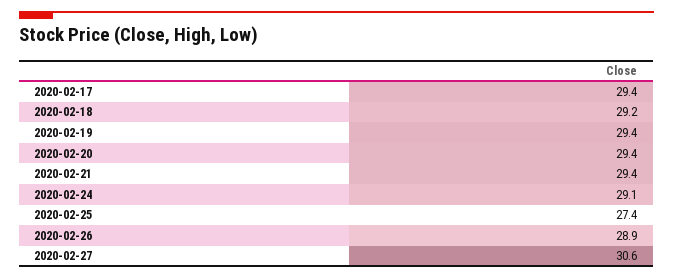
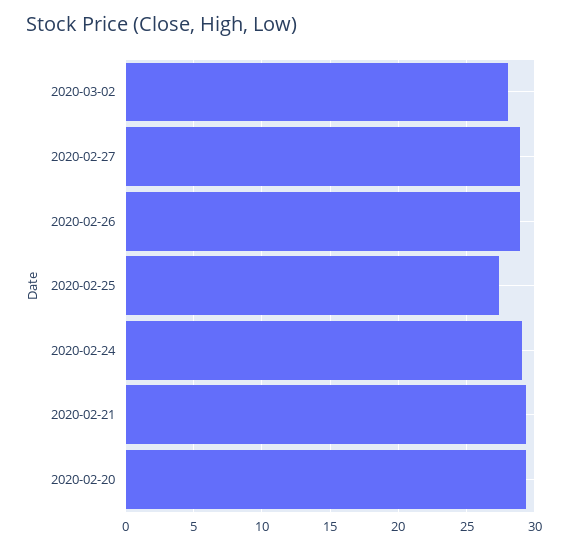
2020-02-17: 29.4 -> none
2020-02-18: 29.2 -> none
2020-02-19: 29.4 -> none
2020-02-27: 30.6 -> 29
2020-03-02: none -> 28

